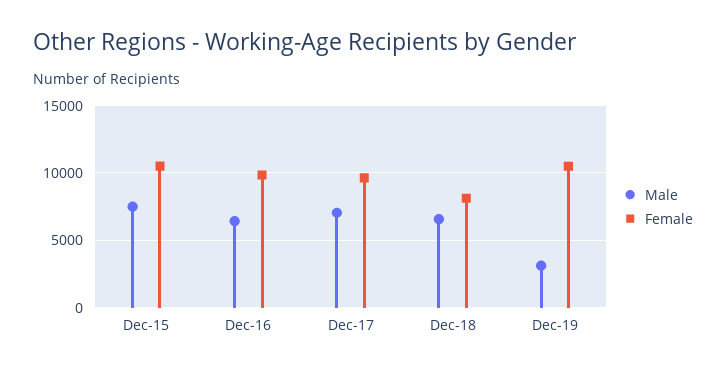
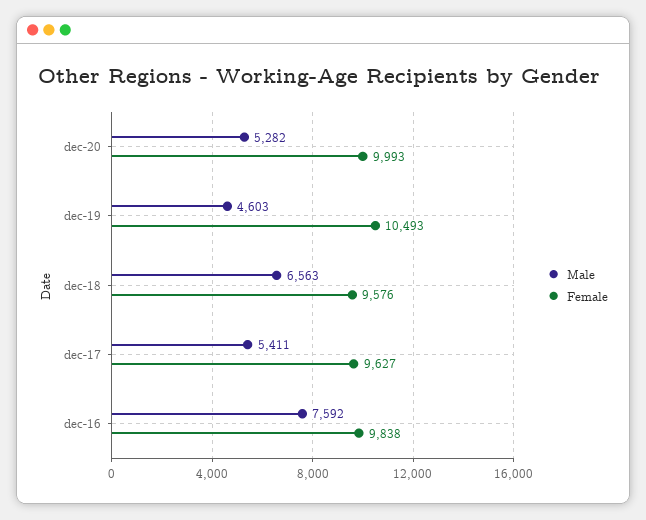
Male, Dec-15: 7500 -> none
Female, Dec-15: 10500 -> none
Male, Dec-16: 6500 -> 7592
Male, Dec-17: 7000 -> 5411
Female, Dec-18: 8000 -> 9576
Male, Dec-19: 3000 -> 4603
Male, dec-20: none -> 5282
Female, dec-20: none -> 9993

